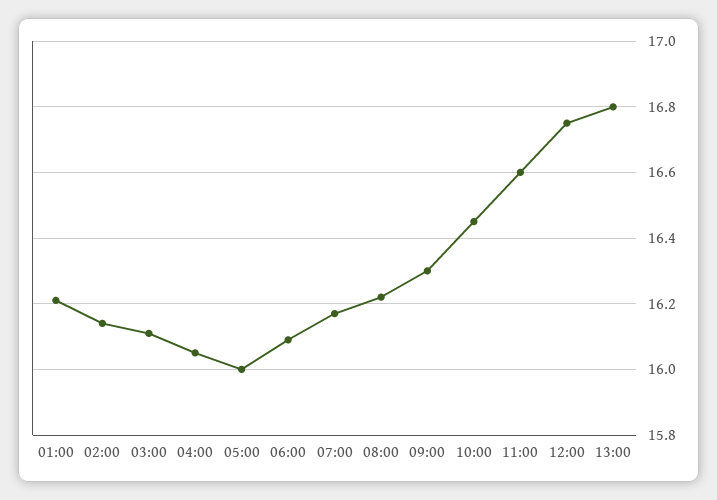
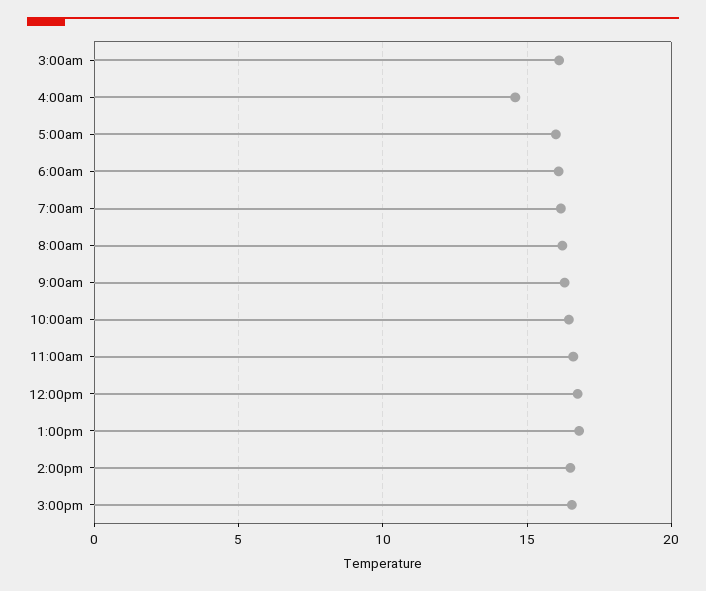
01:00: 16.2 -> none
02:00: 16.15 -> none
04:00: 16.05 -> 14.5
2:00pm: none -> 16.5
3:00pm: none -> 16.5

